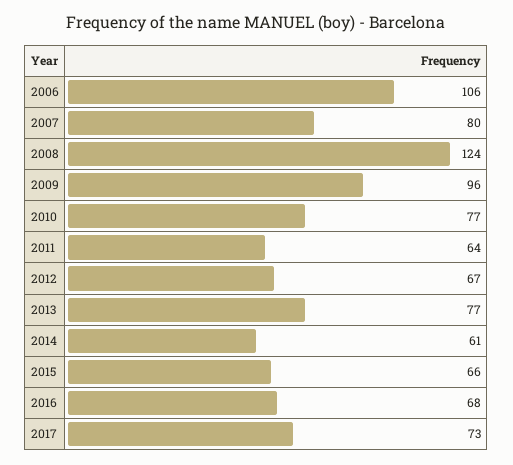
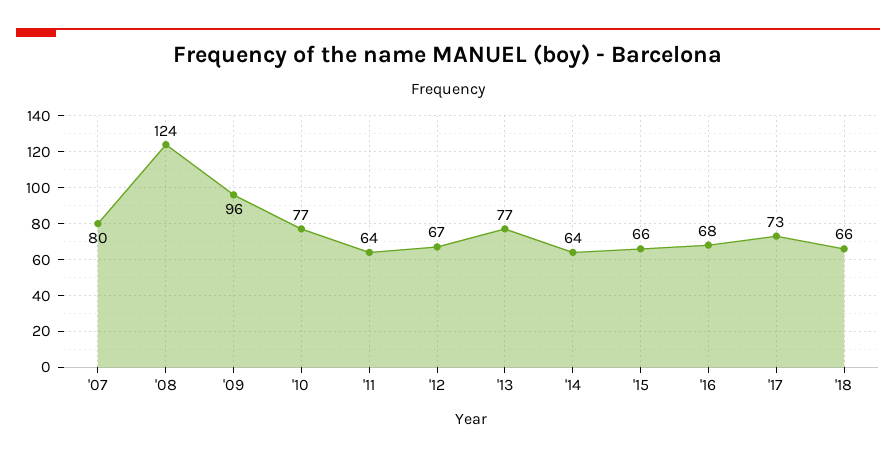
2006: 106 -> none
2014: 61 -> 64
'18: none -> 66

